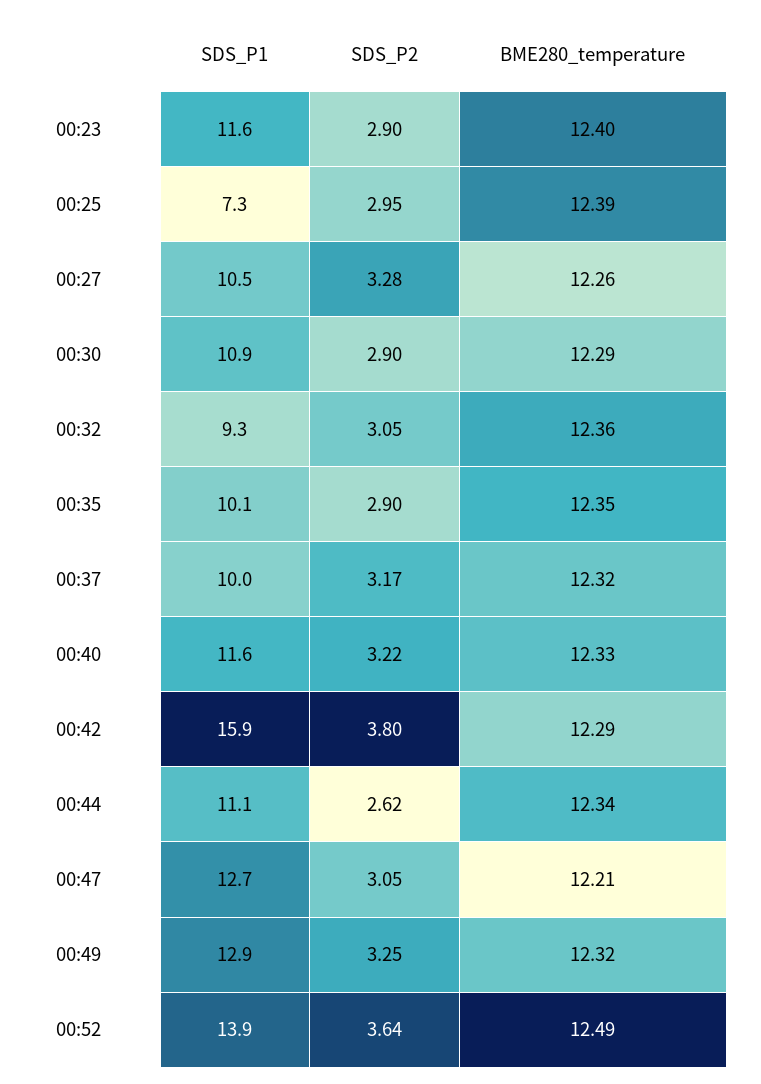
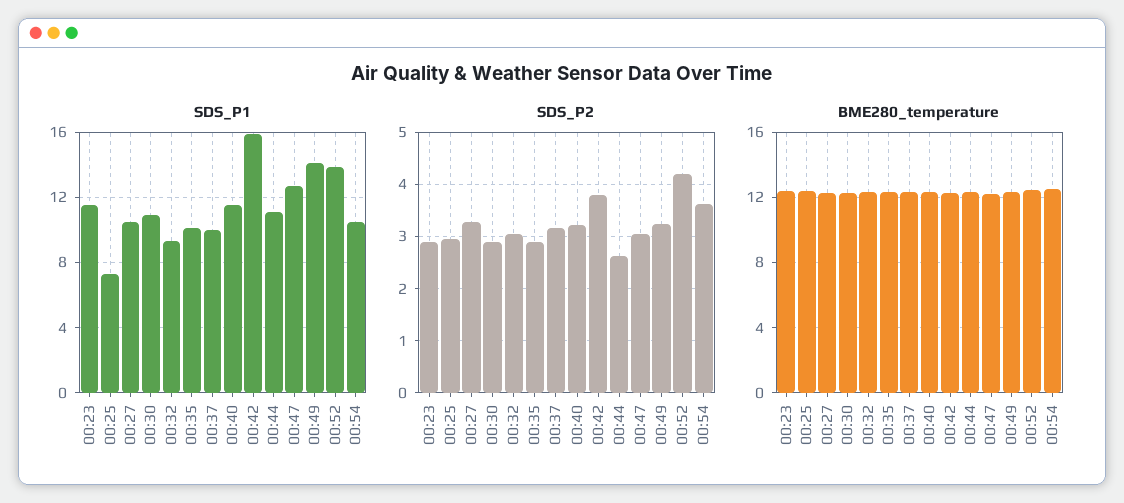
SDS_P1, 00:49: 12.9 -> 14
SDS_P2, 00:52: 3.64 -> 4.2
SDS_P1, 00:54: none -> 10.5
SDS_P2, 00:54: none -> 3.6
BME280_temperature, 00:54: none -> 12.5

